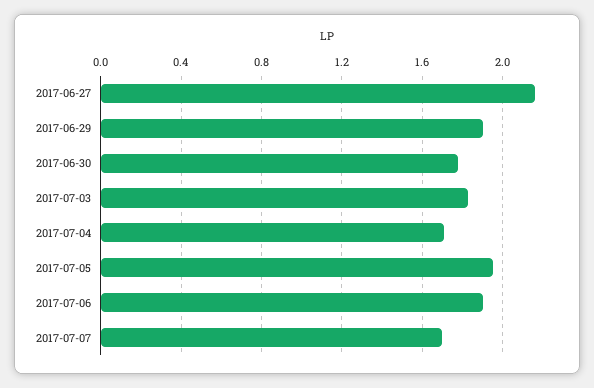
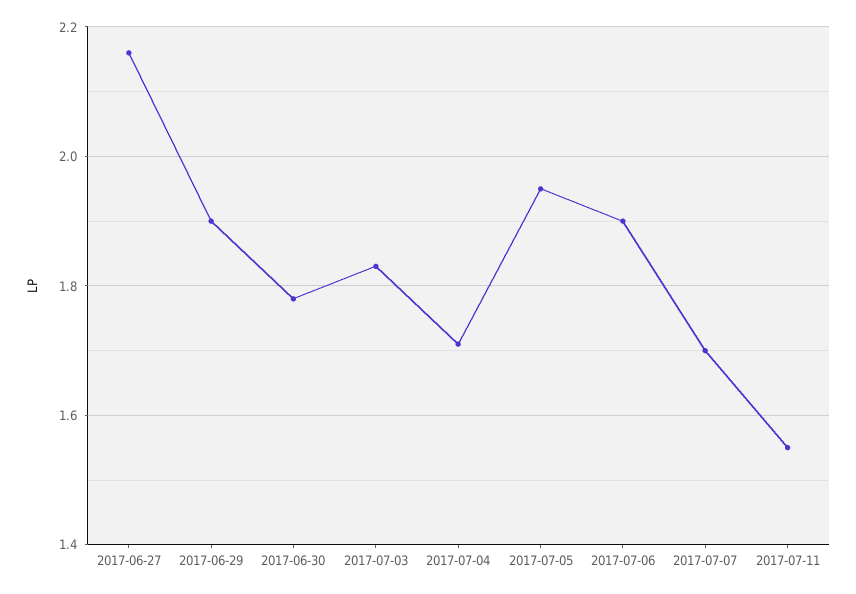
2017-07-11: none -> 1.55

